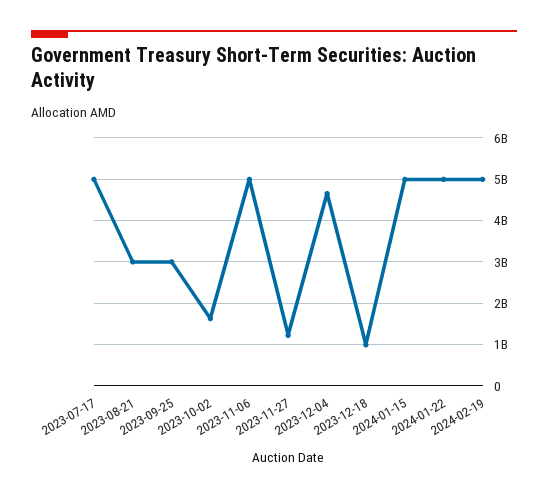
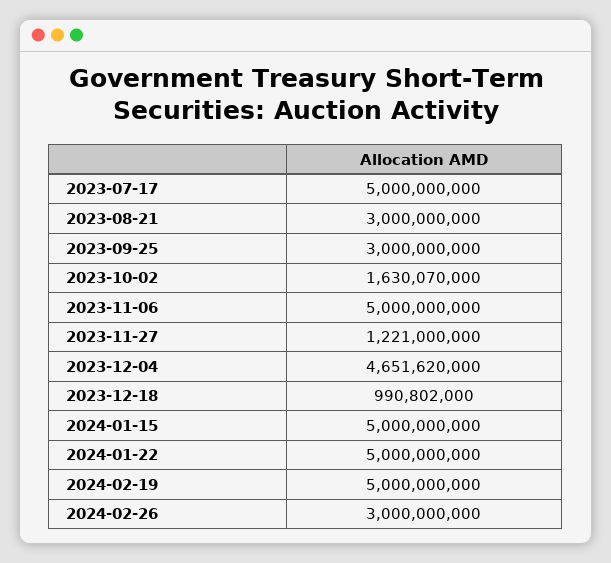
2024-02-26: none -> 3000000000

